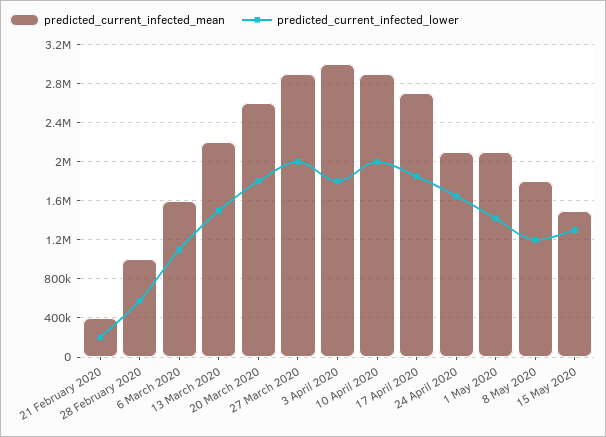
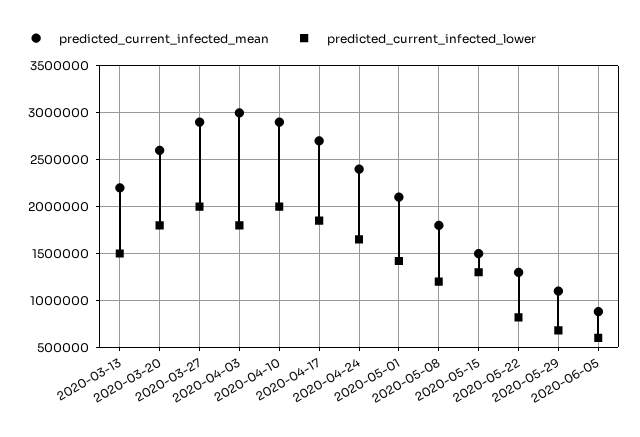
predicted_current_infected_mean, 21 February 2020: 400000 -> none
predicted_current_infected_lower, 21 February 2020: 200000 -> none
predicted_current_infected_mean, 28 February 2020: 1000000 -> none
predicted_current_infected_lower, 28 February 2020: 600000 -> none
predicted_current_infected_mean, 6 March 2020: 1600000 -> none
predicted_current_infected_lower, 6 March 2020: 1100000 -> none
predicted_current_infected_mean, 24 April 2020: 2100000 -> 2400000
predicted_current_infected_mean, 2020-05-22: none -> 1300000
predicted_current_infected_lower, 2020-05-22: none -> 800000
predicted_current_infected_mean, 2020-05-29: none -> 1100000
predicted_current_infected_lower, 2020-05-29: none -> 700000
predicted_current_infected_mean, 2020-06-05: none -> 900000
predicted_current_infected_lower, 2020-06-05: none -> 600000

